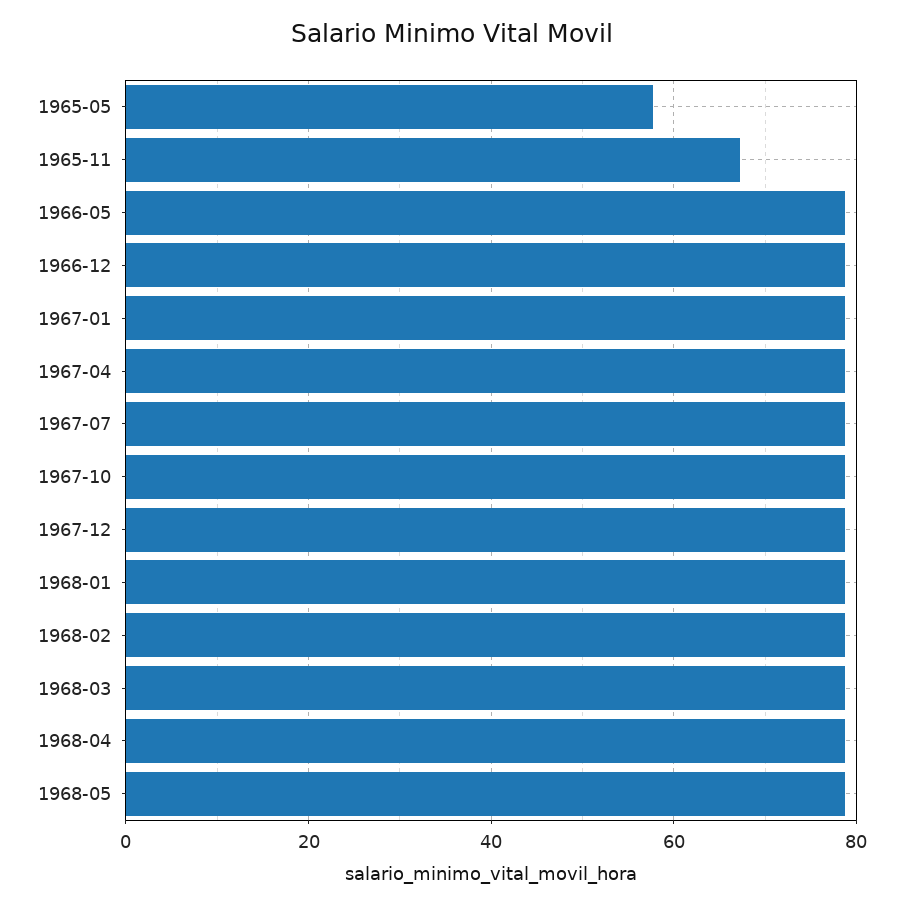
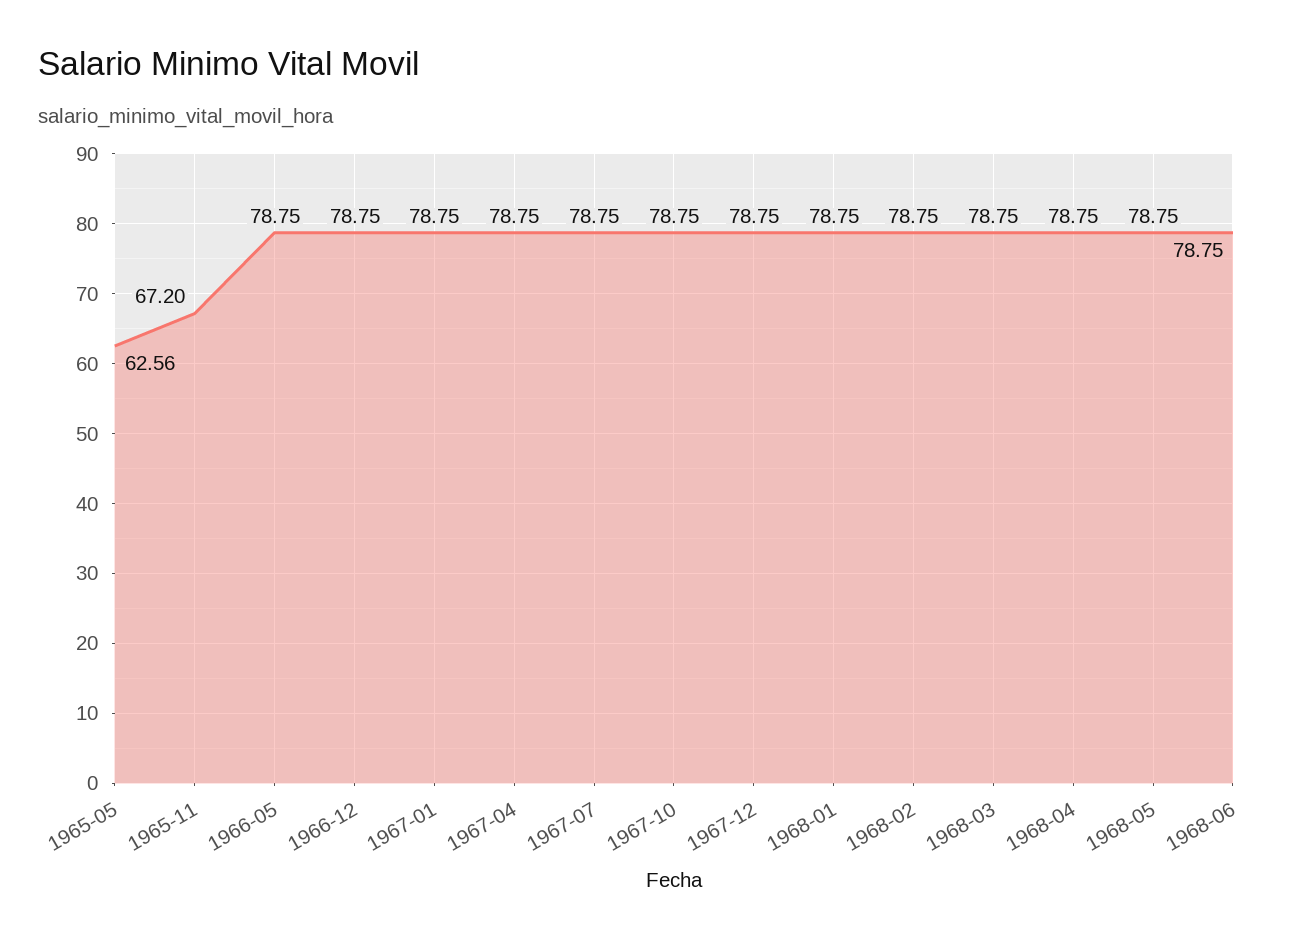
1965-05: 58 -> 62.56
1968-06: none -> 78.75

